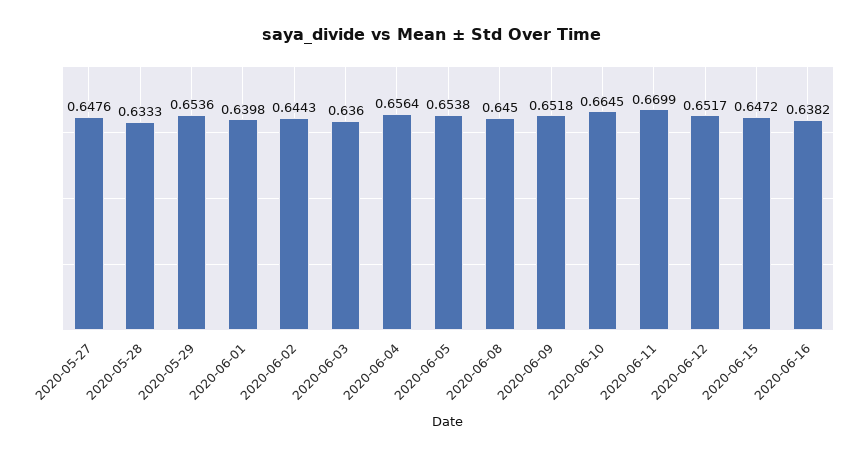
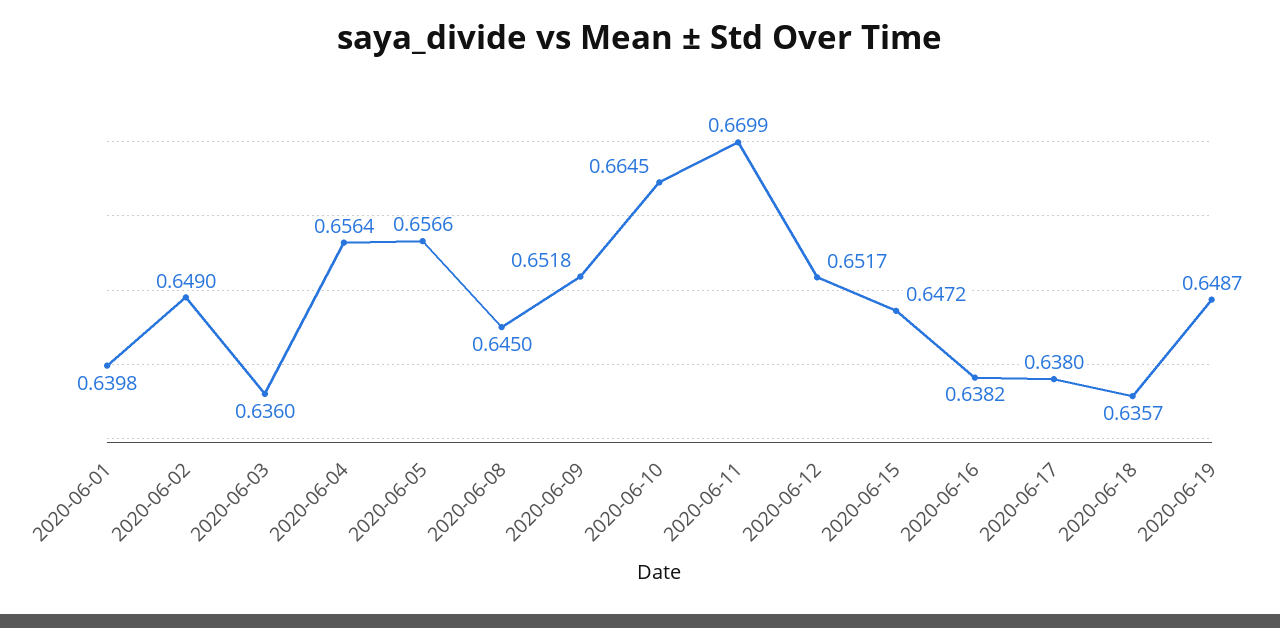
2020-05-27: 0.6476 -> none
2020-05-28: 0.6333 -> none
2020-05-29: 0.6536 -> none
2020-06-02: 0.6443 -> 0.649
2020-06-05: 0.6538 -> 0.6566
2020-06-17: none -> 0.638
2020-06-18: none -> 0.6357
2020-06-19: none -> 0.6487

